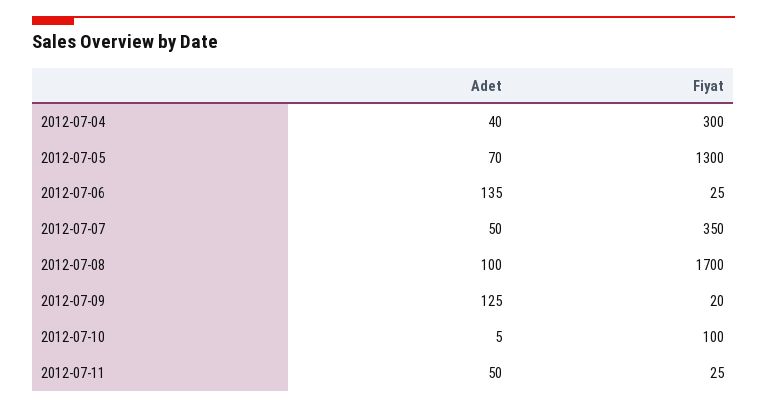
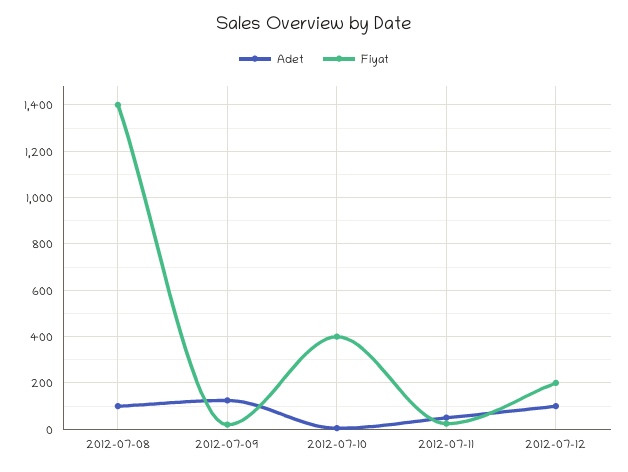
Adet, 2012-07-04: 40 -> none
Fiyat, 2012-07-04: 300 -> none
Adet, 2012-07-05: 70 -> none
Fiyat, 2012-07-05: 1300 -> none
Adet, 2012-07-06: 135 -> none
Fiyat, 2012-07-06: 25 -> none
Adet, 2012-07-07: 50 -> none
Fiyat, 2012-07-07: 350 -> none
Fiyat, 2012-07-08: 1700 -> 1400
Fiyat, 2012-07-10: 100 -> 400
Adet, 2012-07-12: none -> 100
Fiyat, 2012-07-12: none -> 200

